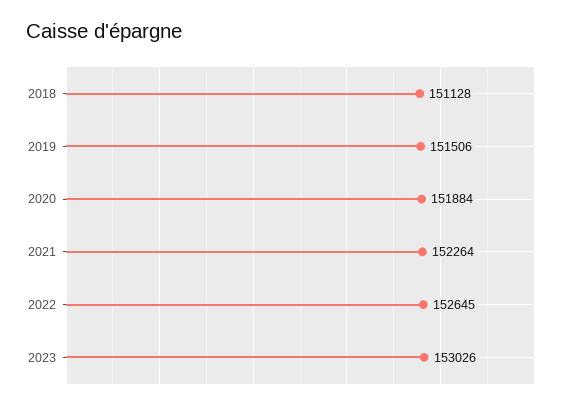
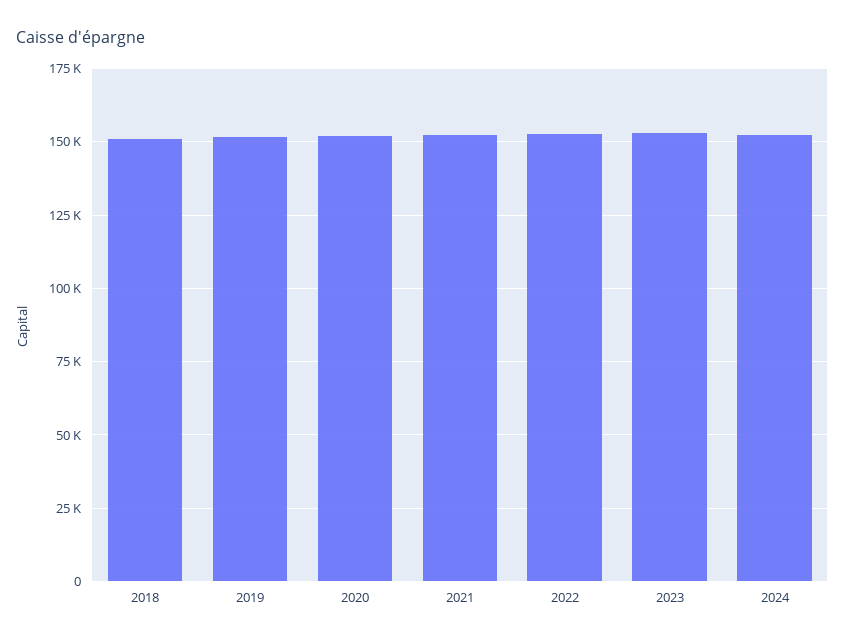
2024: none -> 152500

